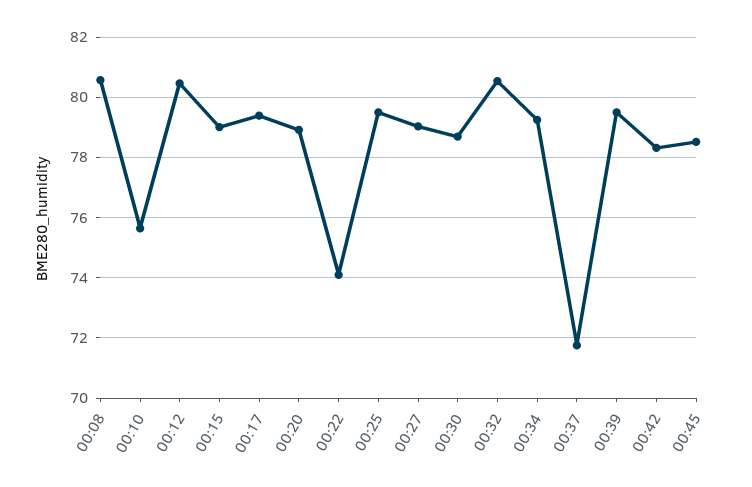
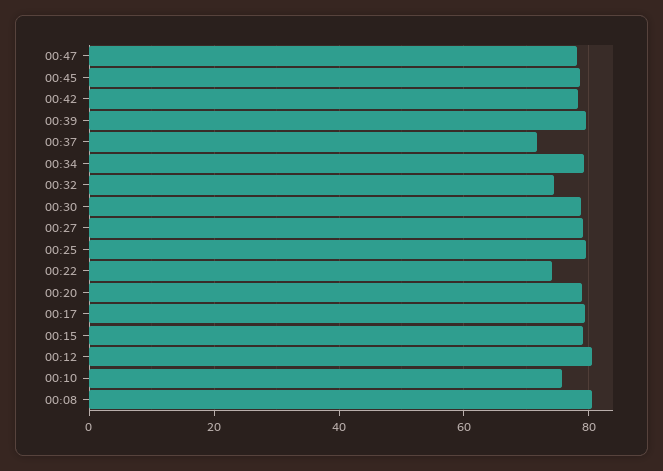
00:32: 80.6 -> 74
00:47: none -> 78

